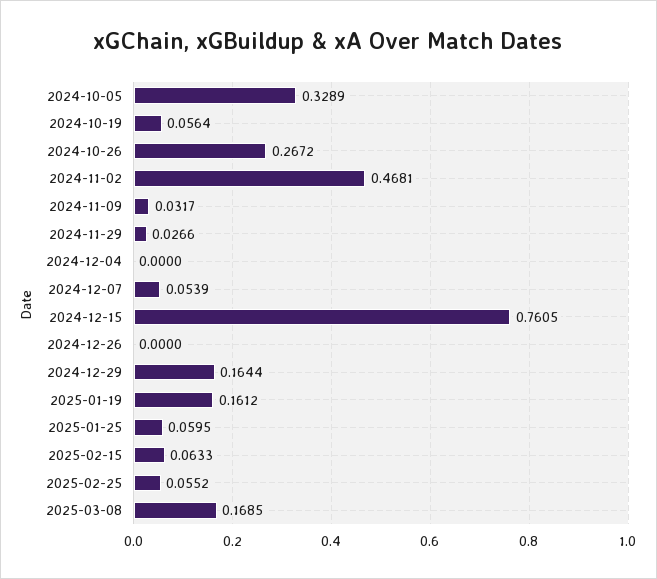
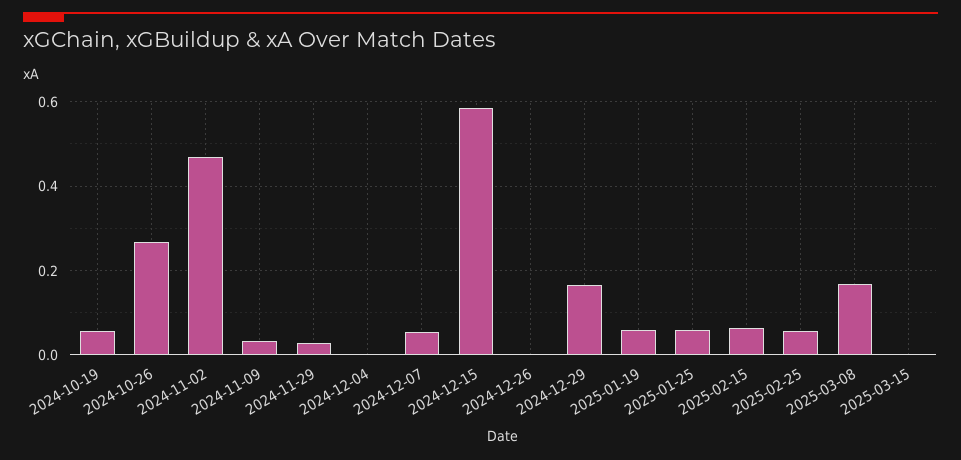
2024-10-05: 0.3289 -> none
2024-12-15: 0.7605 -> 0.58
2025-01-19: 0.1612 -> 0.06
2025-03-15: none -> 0

